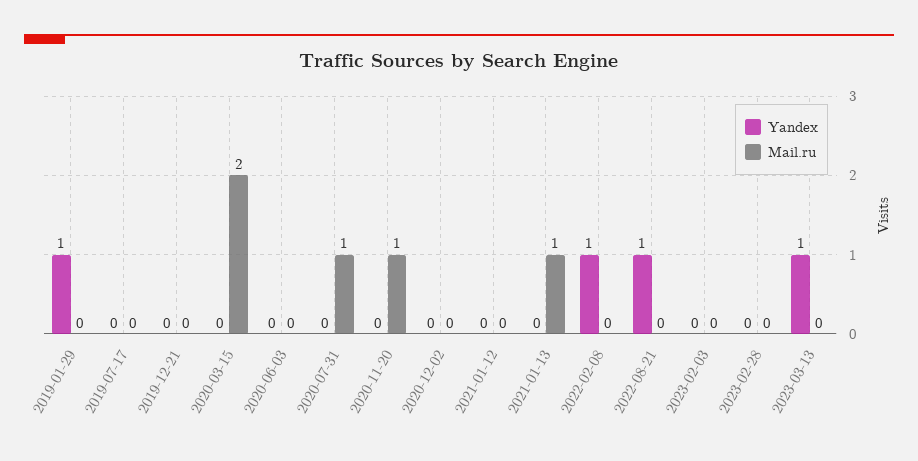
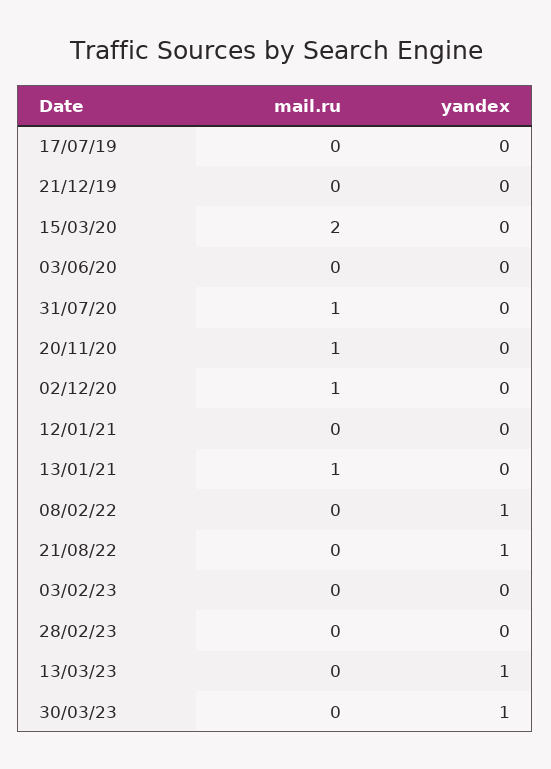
Yandex, 2019-01-29: 1 -> none
Mail.ru, 2019-01-29: 0 -> none
Mail.ru, 2020-12-02: 0 -> 1
Mail.ru, 30/03/23: none -> 0
Yandex, 30/03/23: none -> 1

